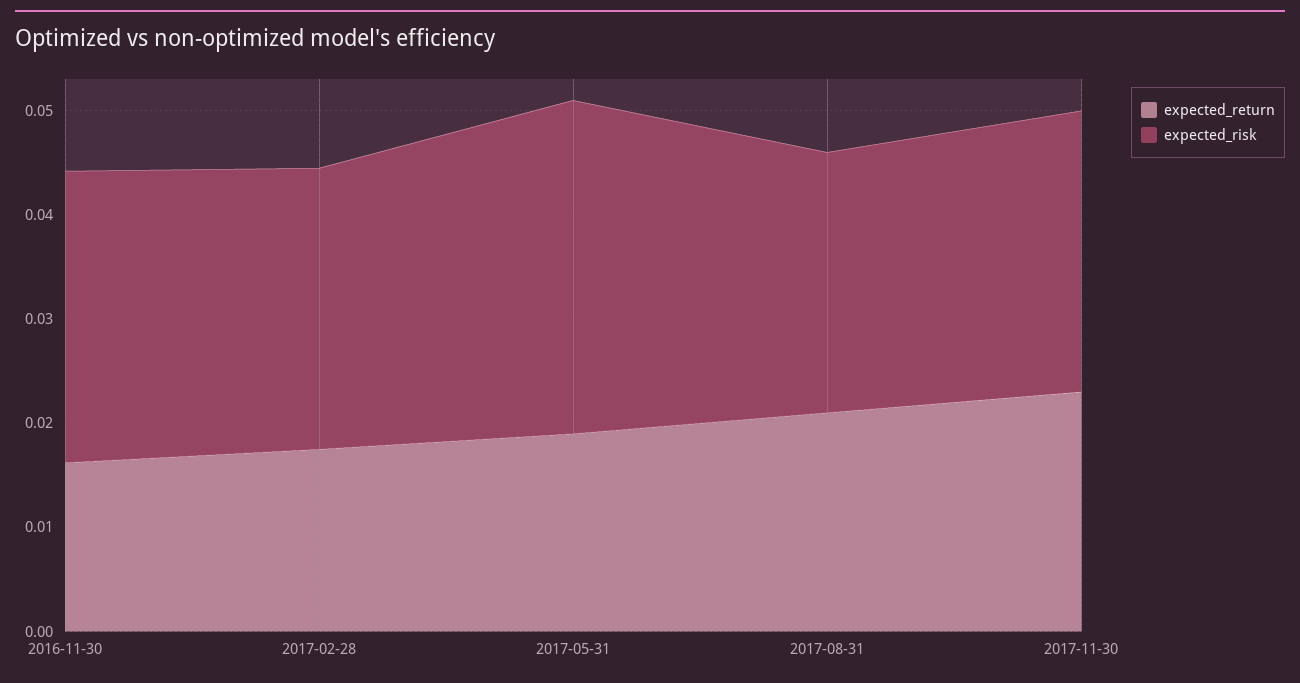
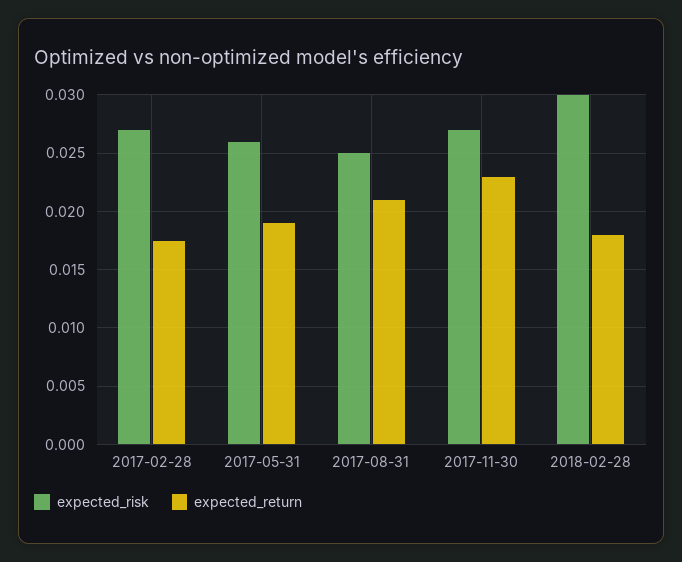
expected_return, 2016-11-30: 0.016 -> none
expected_risk, 2016-11-30: 0.028 -> none
expected_risk, 2017-05-31: 0.032 -> 0.026
expected_risk, 2018-02-28: none -> 0.03
expected_return, 2018-02-28: none -> 0.018

